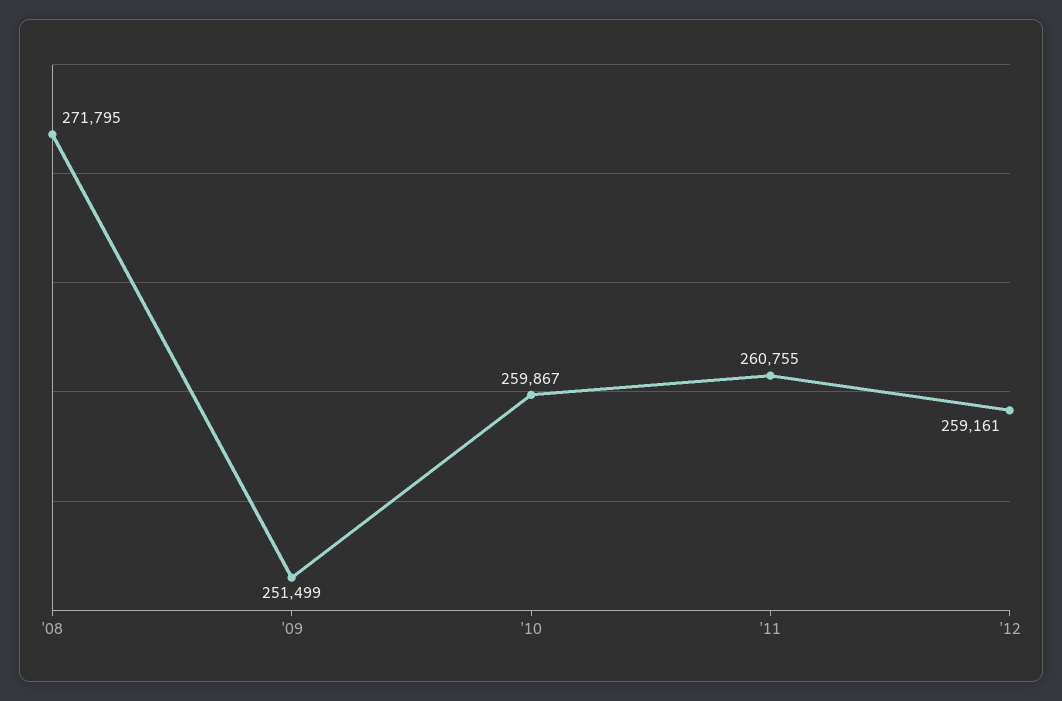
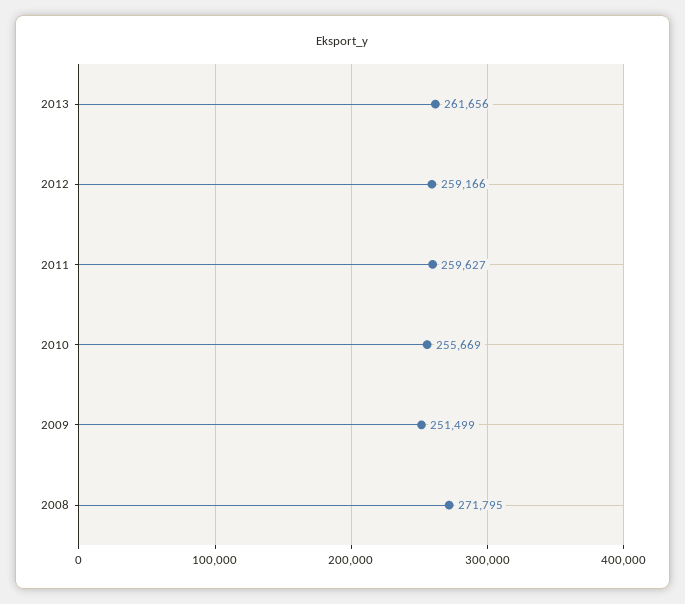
'10: 259867 -> 255669
'11: 260755 -> 259627
'12: 259161 -> 259166
2013: none -> 261656

